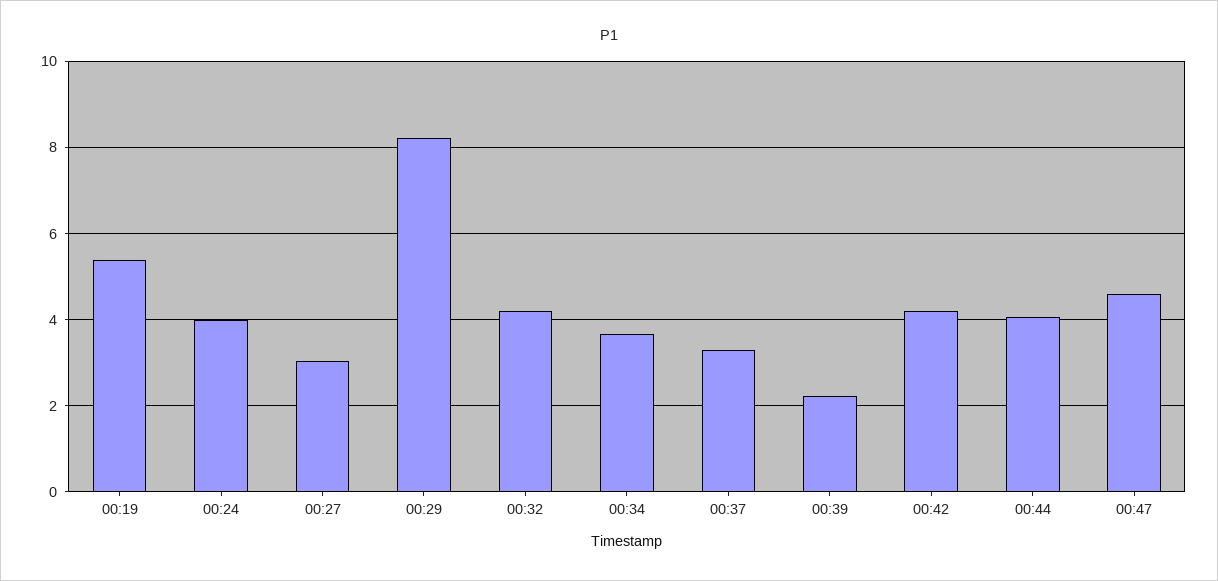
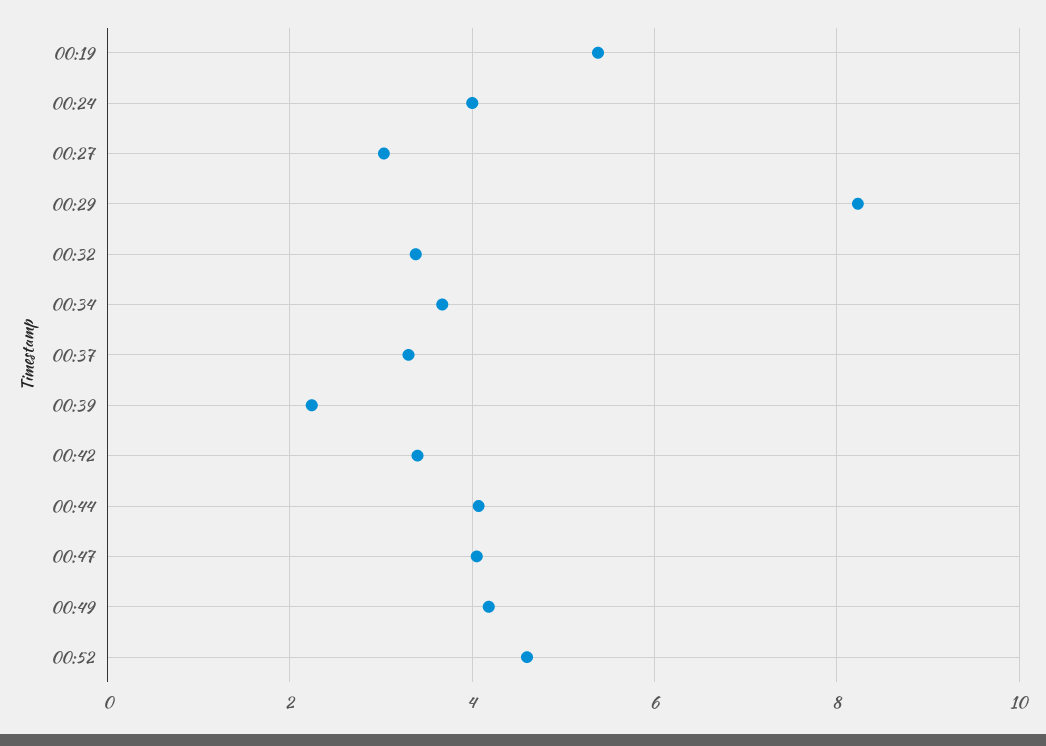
00:32: 4.2 -> 3.4
00:42: 4.2 -> 3.4
00:47: 4.6 -> 4
00:49: none -> 4.2
00:52: none -> 4.6

